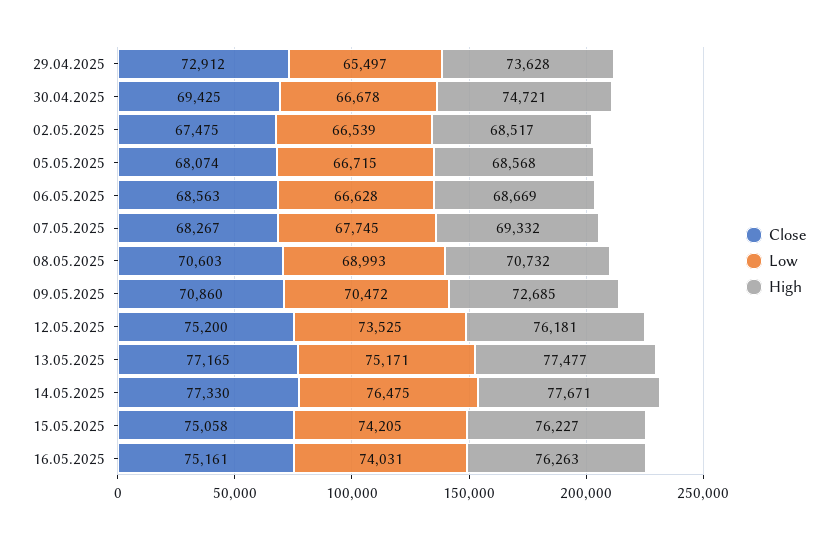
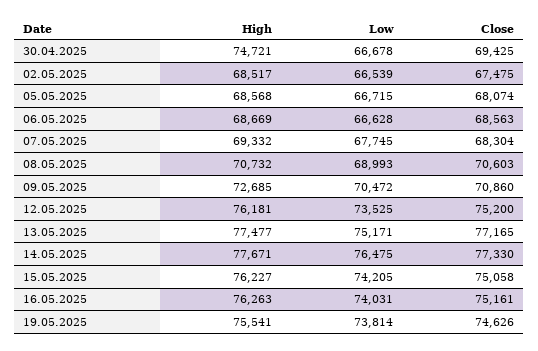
Close, 29.04.2025: 72912 -> none
Low, 29.04.2025: 65497 -> none
High, 29.04.2025: 73628 -> none
Close, 07.05.2025: 68267 -> 68304
High, 19.05.2025: none -> 75541
Low, 19.05.2025: none -> 73814
Close, 19.05.2025: none -> 74626

